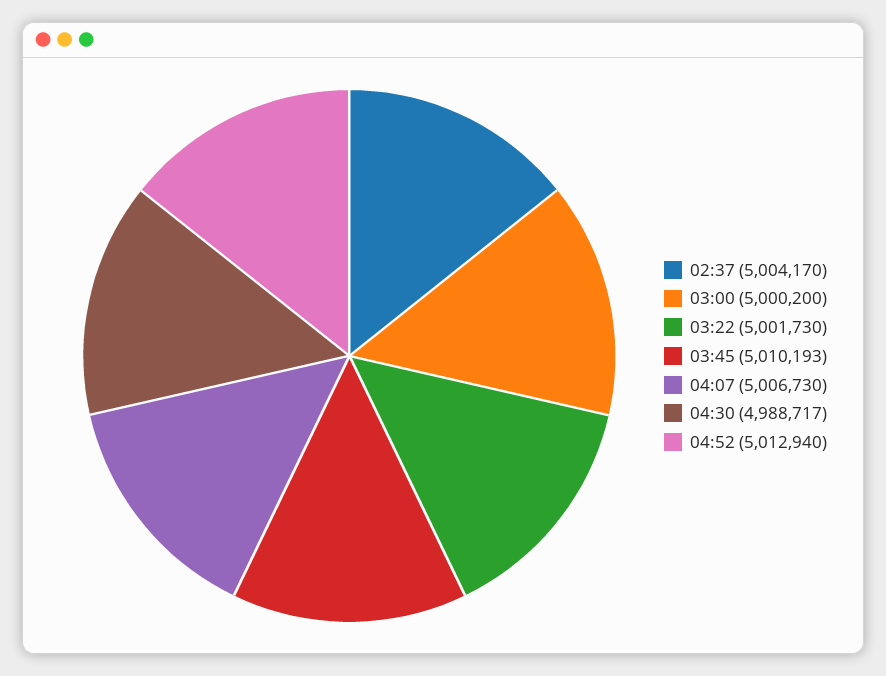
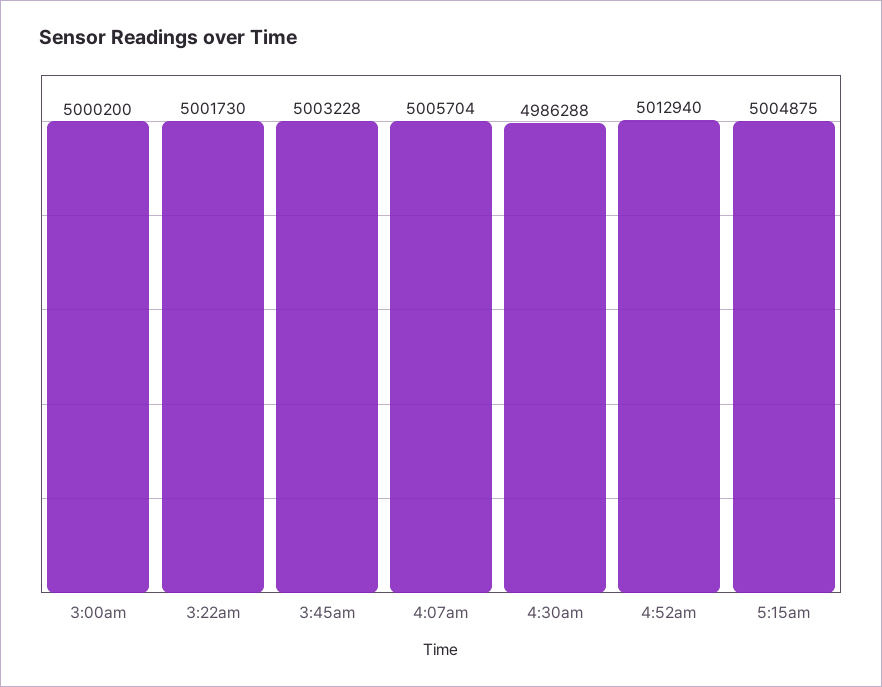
02:37: 5004170 -> none
03:45: 5010193 -> 5003228
04:07: 5006730 -> 5005704
04:30: 4988717 -> 4986288
5:15am: none -> 5004875

